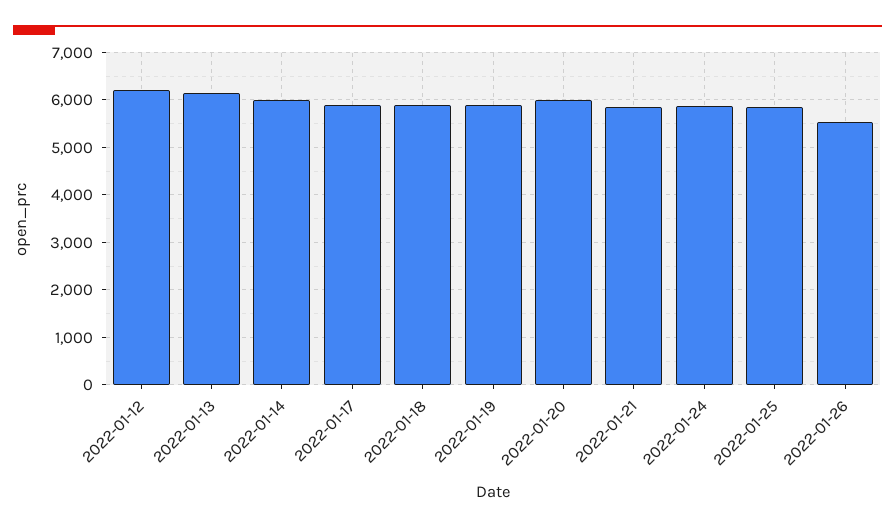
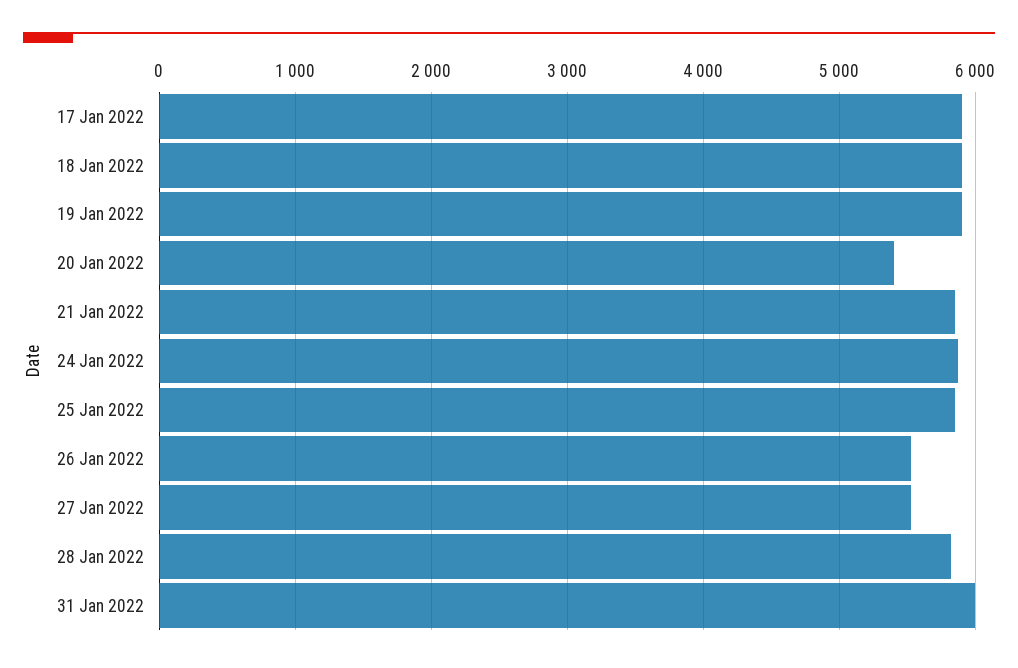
2022-01-12: 6200 -> none
2022-01-13: 6200 -> none
2022-01-14: 6000 -> none
2022-01-20: 6000 -> 5400
27 Jan 2022: none -> 5500
28 Jan 2022: none -> 5800
31 Jan 2022: none -> 6000

